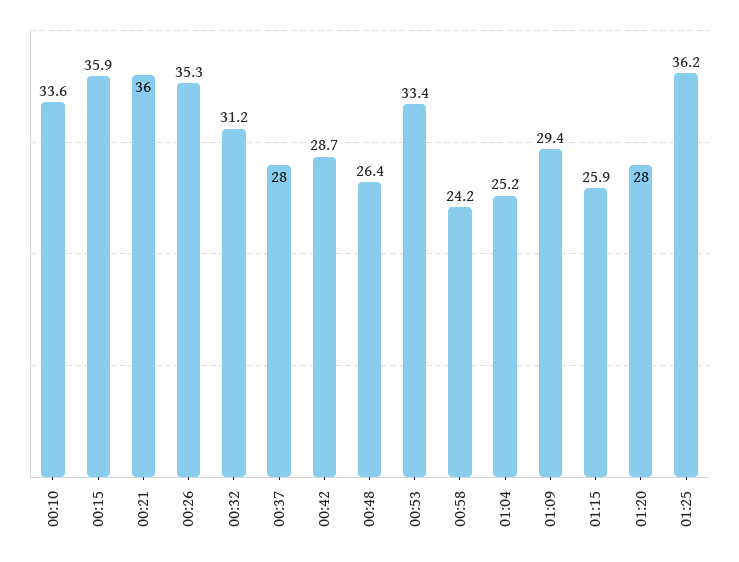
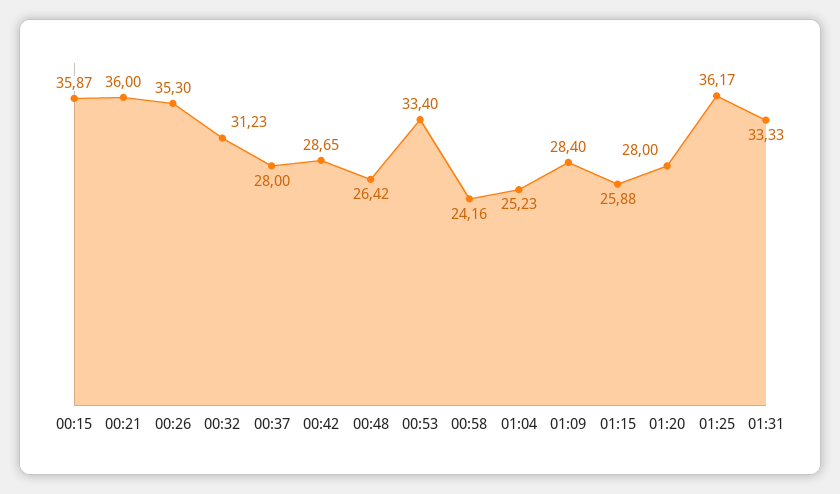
00:10: 33.6 -> none
01:09: 29.4 -> 28.4
01:31: none -> 33.33

